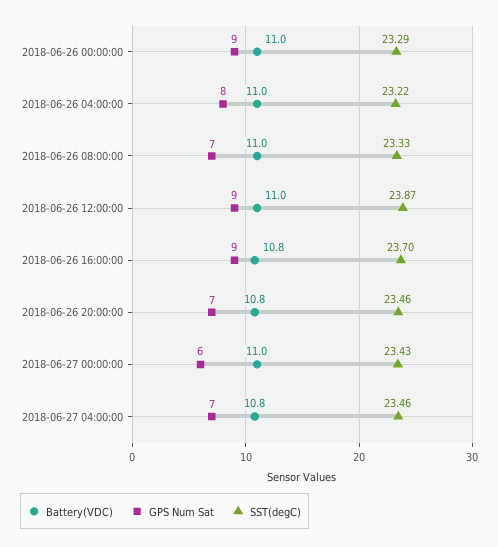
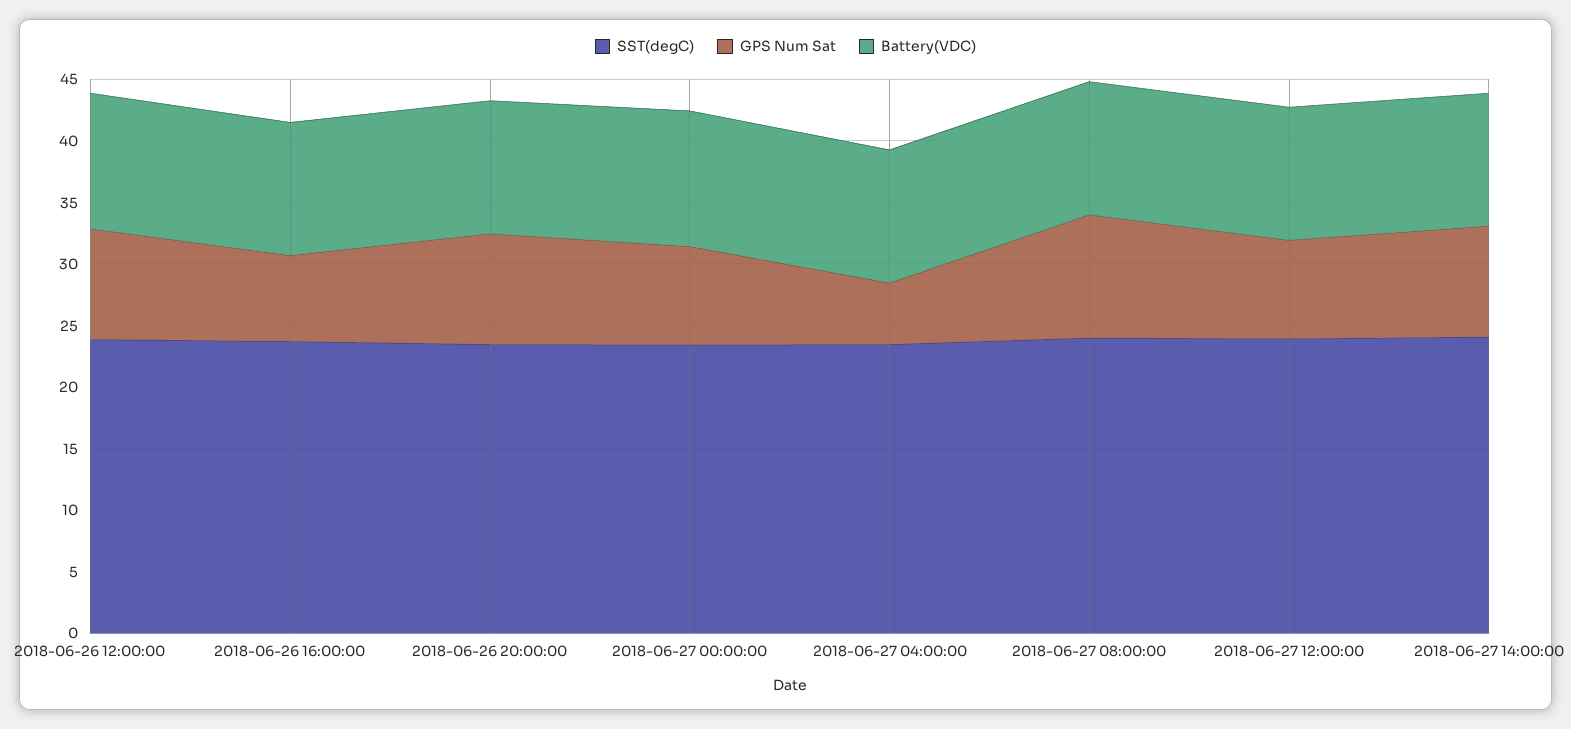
Battery(VDC), 2018-06-26 00:00:00: 11 -> none
GPS Num Sat, 2018-06-26 00:00:00: 9 -> none
SST(degC), 2018-06-26 00:00:00: 23.29 -> none
Battery(VDC), 2018-06-26 04:00:00: 11 -> none
GPS Num Sat, 2018-06-26 04:00:00: 8 -> none
SST(degC), 2018-06-26 04:00:00: 23.22 -> none
Battery(VDC), 2018-06-26 08:00:00: 11 -> none
GPS Num Sat, 2018-06-26 08:00:00: 7 -> none
SST(degC), 2018-06-26 08:00:00: 23.33 -> none
GPS Num Sat, 2018-06-26 16:00:00: 9 -> 7
GPS Num Sat, 2018-06-26 20:00:00: 7 -> 9
GPS Num Sat, 2018-06-27 00:00:00: 6 -> 8
GPS Num Sat, 2018-06-27 04:00:00: 7 -> 5
SST(degC), 2018-06-27 08:00:00: none -> 24
GPS Num Sat, 2018-06-27 08:00:00: none -> 10
Battery(VDC), 2018-06-27 08:00:00: none -> 11
SST(degC), 2018-06-27 12:00:00: none -> 24
GPS Num Sat, 2018-06-27 12:00:00: none -> 8
Battery(VDC), 2018-06-27 12:00:00: none -> 11
SST(degC), 2018-06-27 14:00:00: none -> 24
GPS Num Sat, 2018-06-27 14:00:00: none -> 9
Battery(VDC), 2018-06-27 14:00:00: none -> 11

